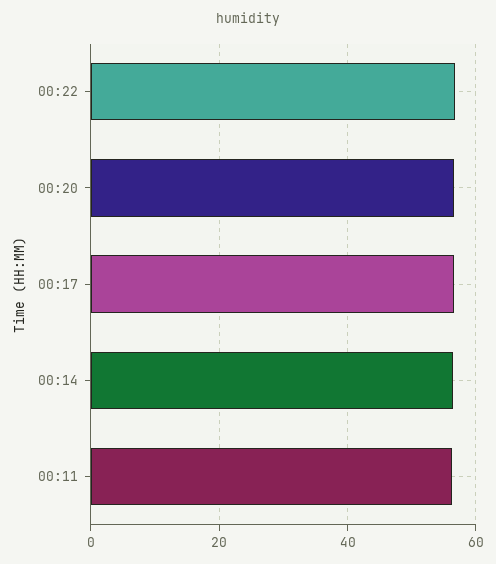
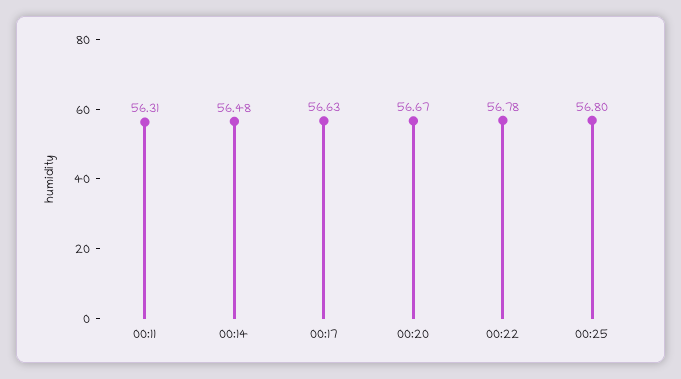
00:25: none -> 56.8

